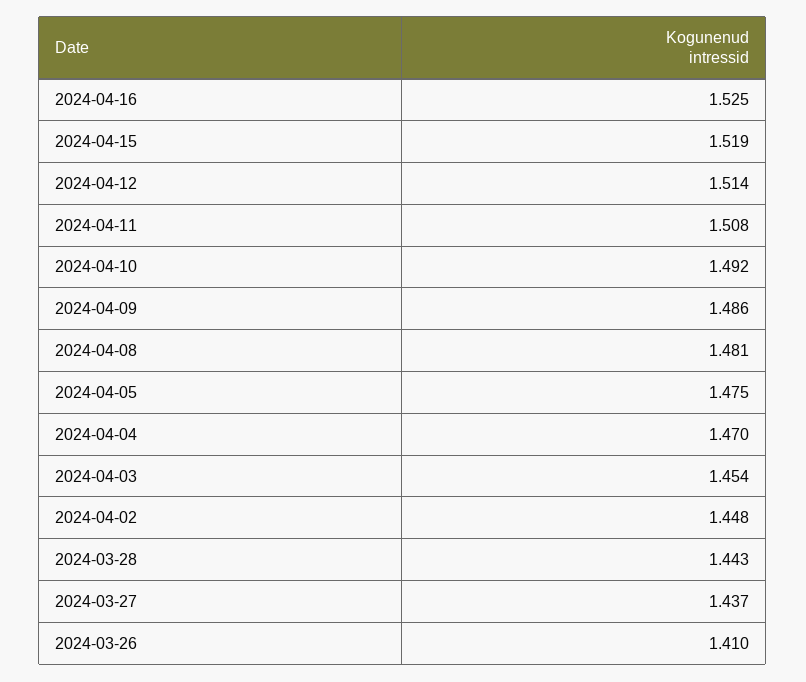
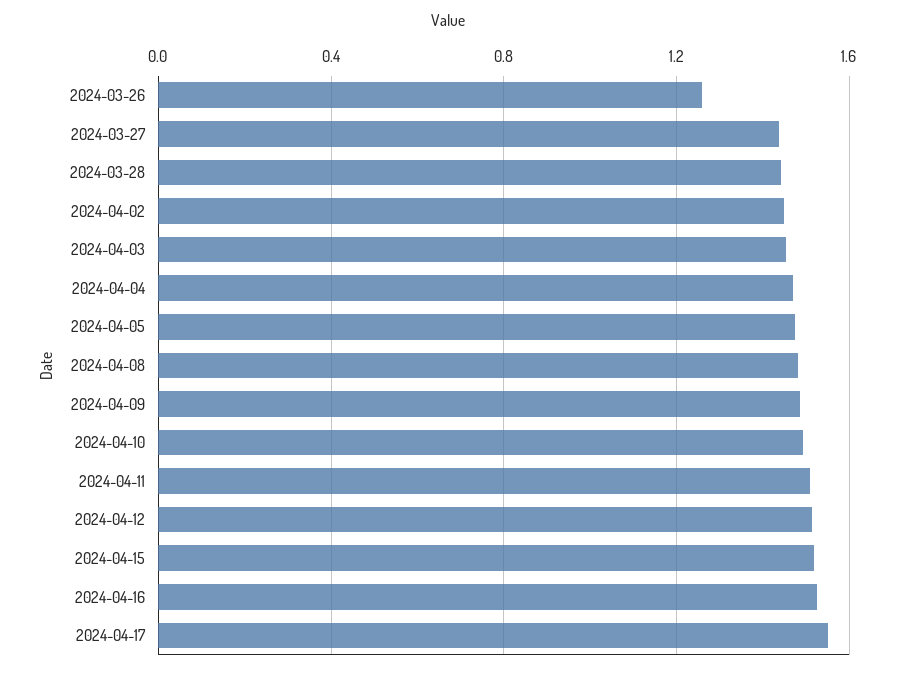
2024-03-26: 1.41 -> 1.25
2024-04-17: none -> 1.55

